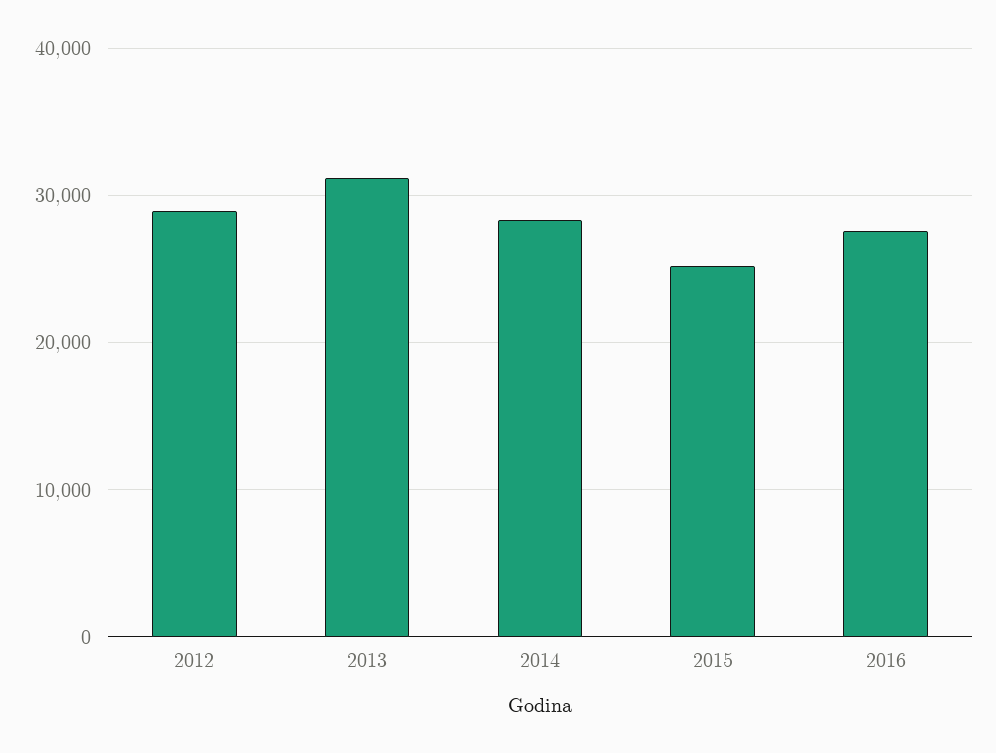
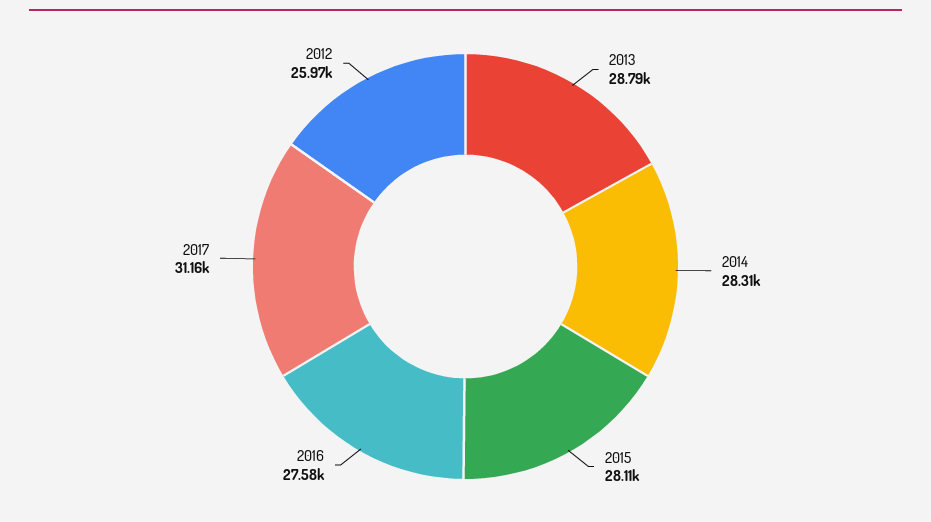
2012: 29000 -> 25970
2013: 31000 -> 28790
2015: 25000 -> 28110
2017: none -> 31160

